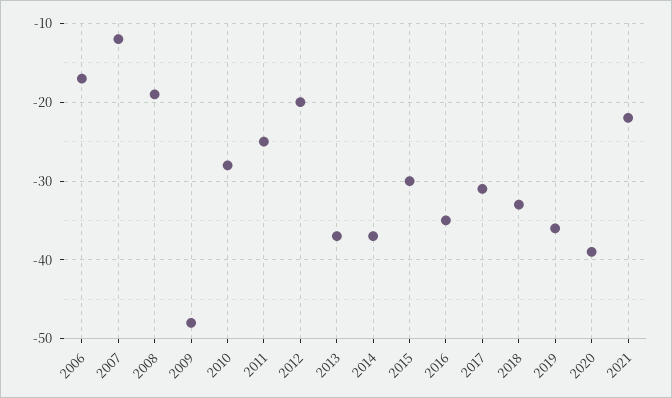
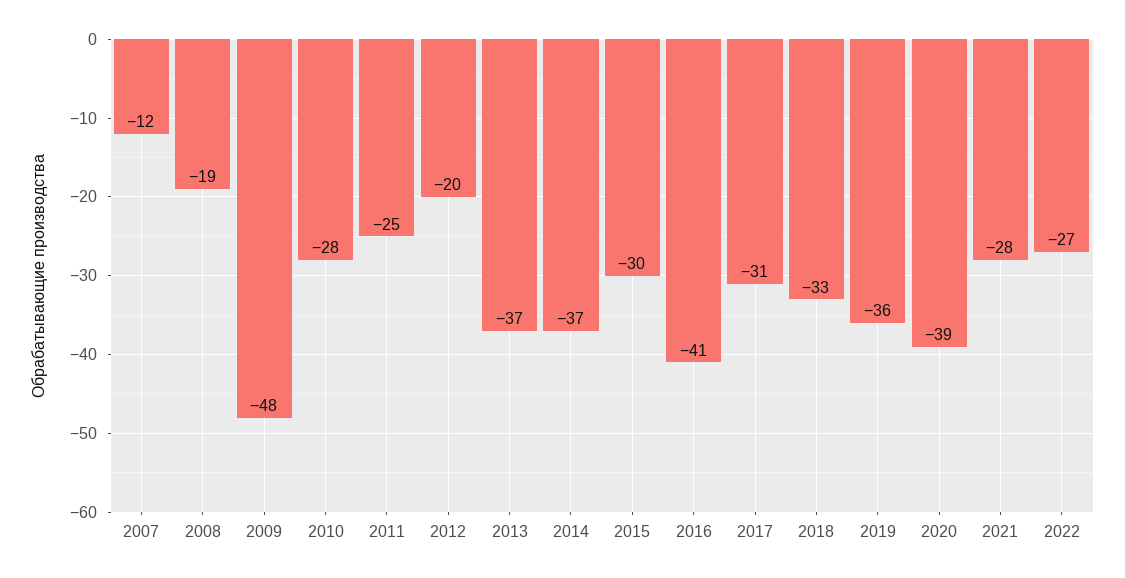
2006: -17 -> none
2016: -35 -> -41
2021: -22 -> -28
2022: none -> -27

